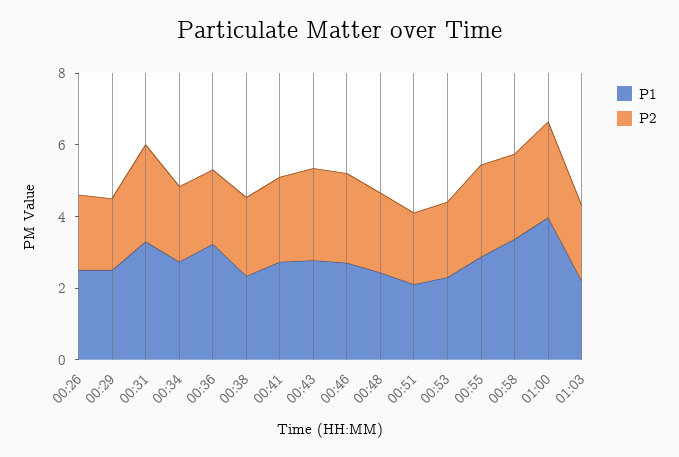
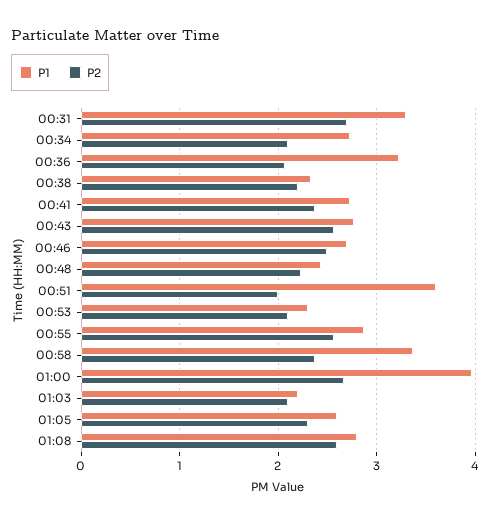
P1, 00:26: 2.5 -> none
P2, 00:26: 2 -> none
P1, 00:29: 2.5 -> none
P2, 00:29: 2 -> none
P1, 00:51: 2 -> 3.6
P1, 01:05: none -> 2.6
P2, 01:05: none -> 2.3
P1, 01:08: none -> 2.8
P2, 01:08: none -> 2.6

